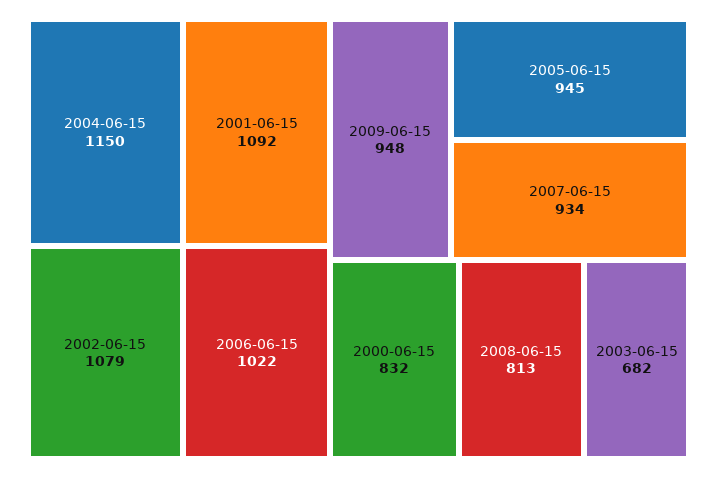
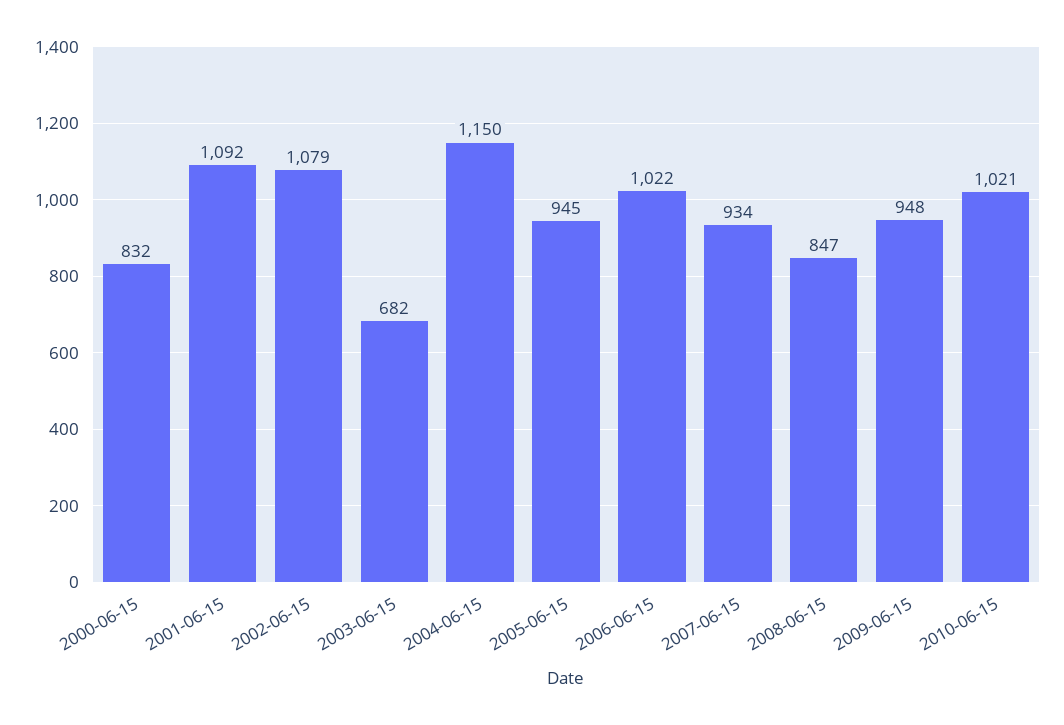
2008-06-15: 813 -> 847
2010-06-15: none -> 1021

